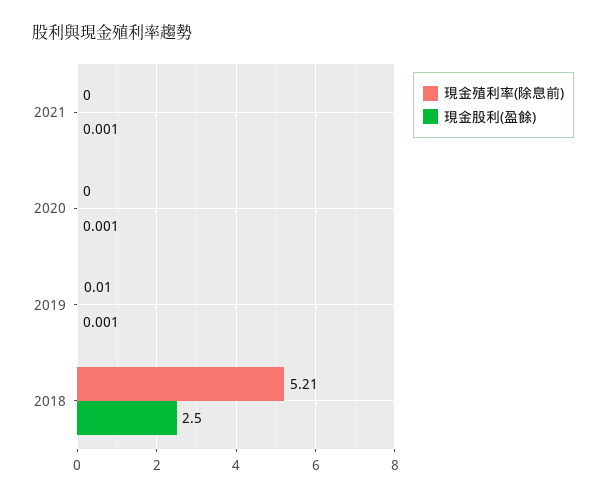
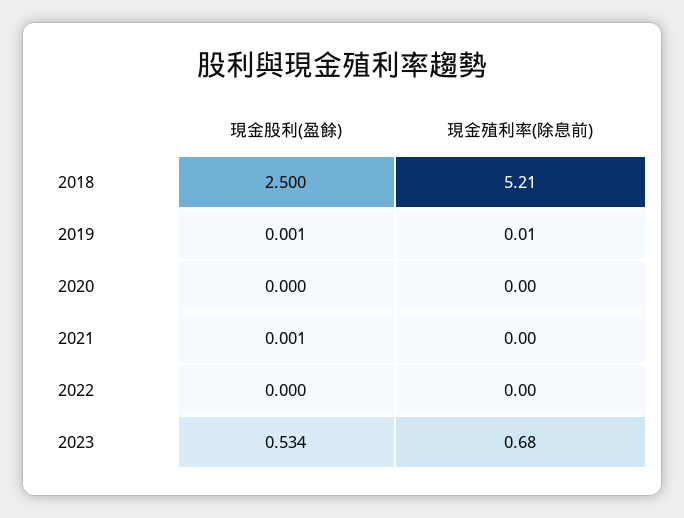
現金股利(盈餘), 2020: 0.001 -> 0
現金股利(盈餘), 2022: none -> 0
現金殖利率(除息前), 2022: none -> 0
現金股利(盈餘), 2023: none -> 0.534
現金殖利率(除息前), 2023: none -> 0.68

